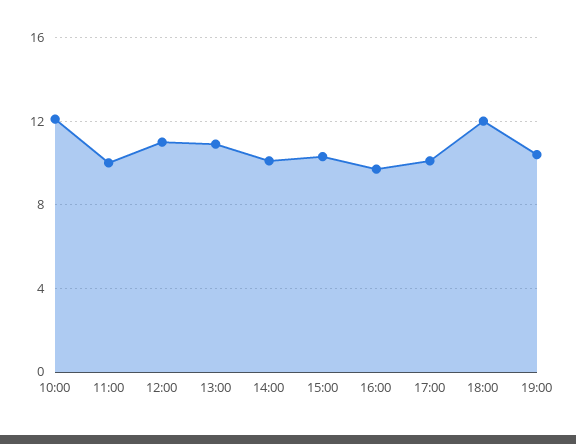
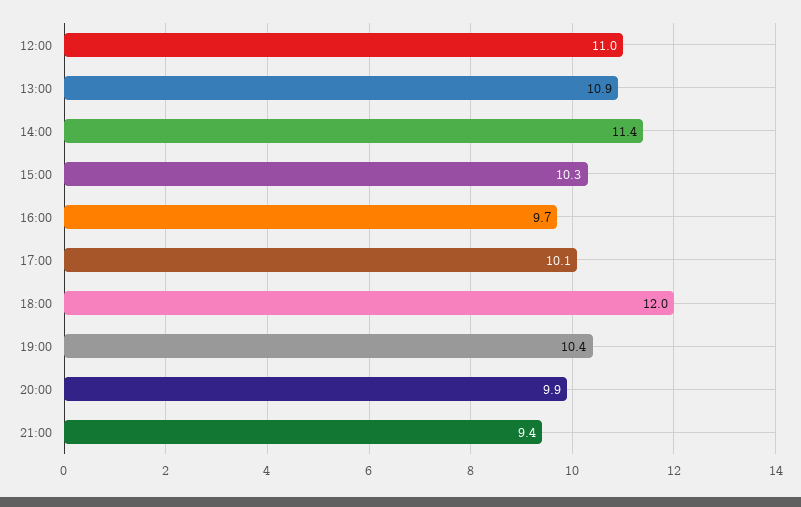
10:00: 12 -> none
11:00: 10 -> none
14:00: 10 -> 11.4
20:00: none -> 9.9
21:00: none -> 9.4

